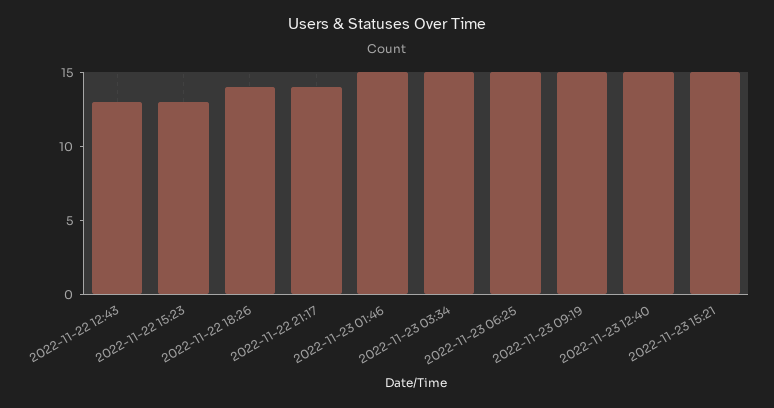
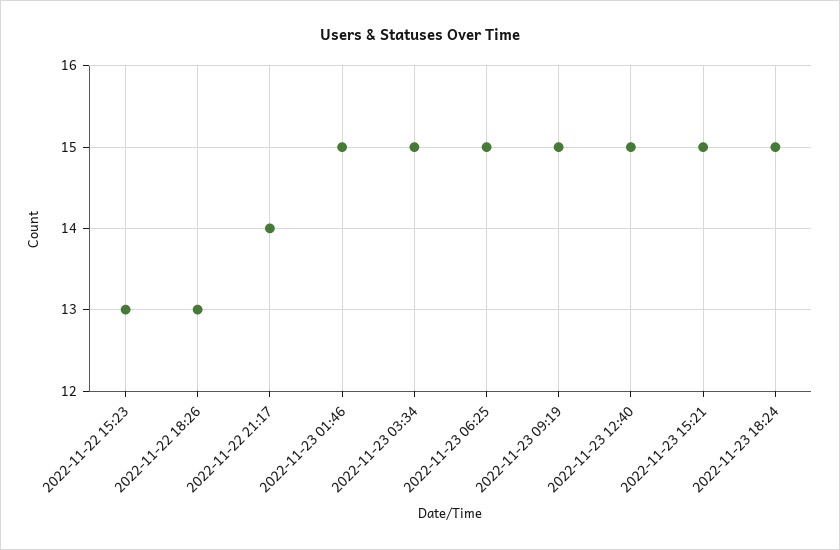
2022-11-22 12:43: 13 -> none
2022-11-22 18:26: 14 -> 13
2022-11-23 18:24: none -> 15

